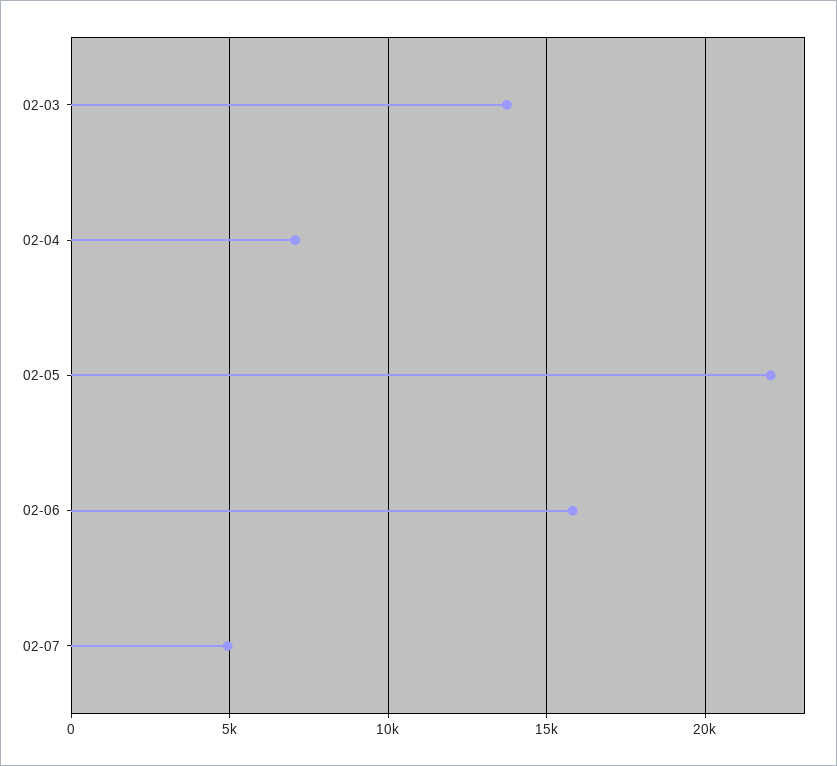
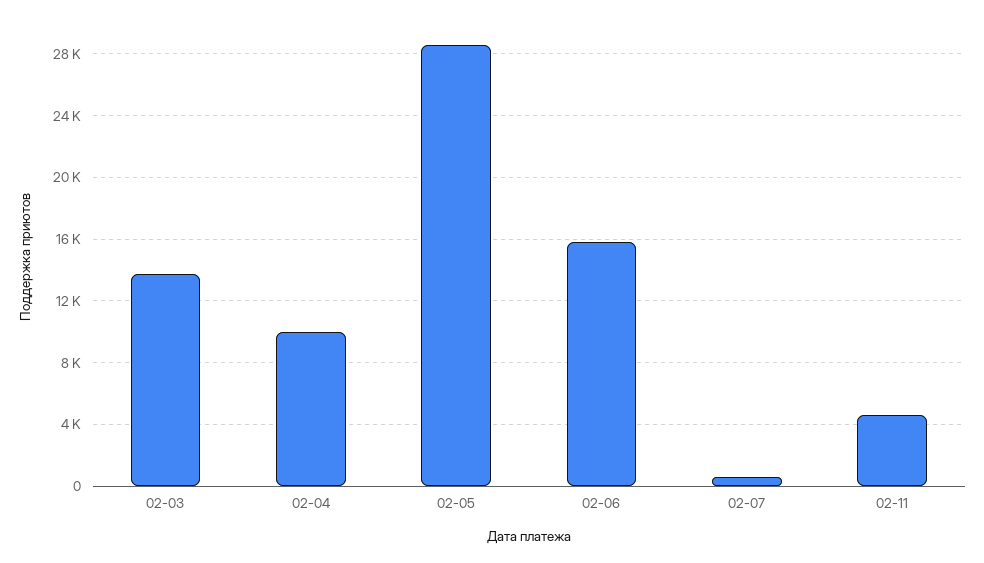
02-04: 7000 -> 10000
02-05: 22000 -> 28500
02-07: 5000 -> 500
02-11: none -> 4500

